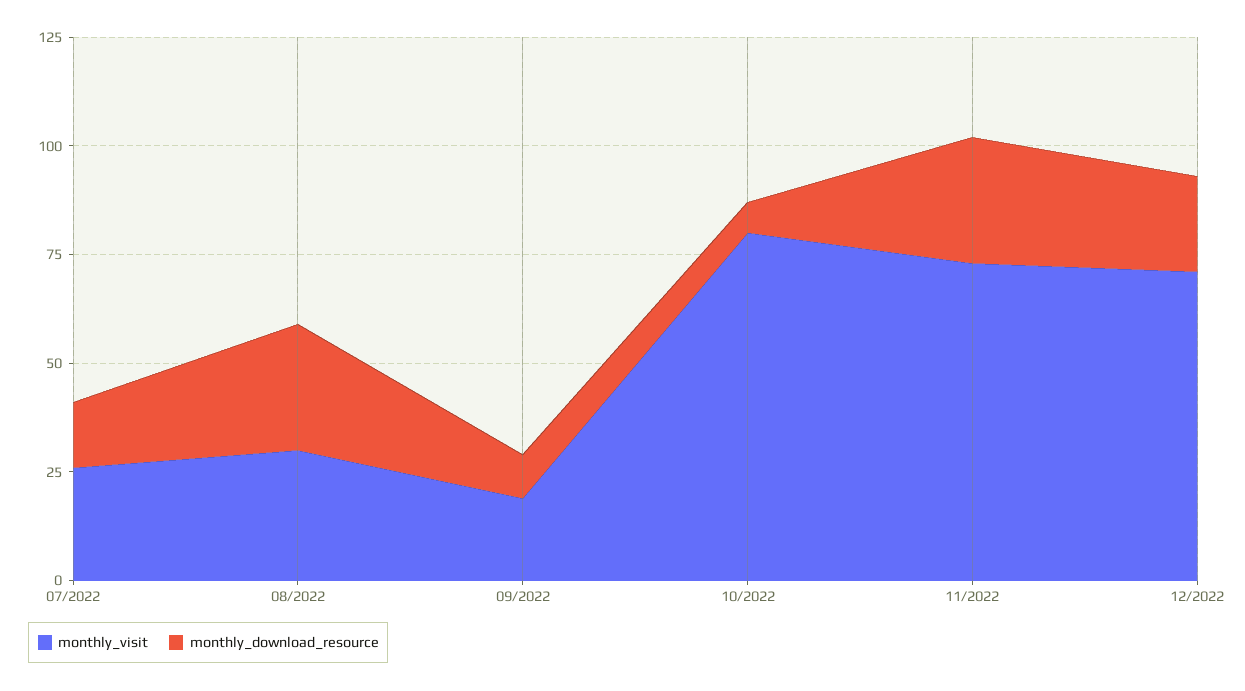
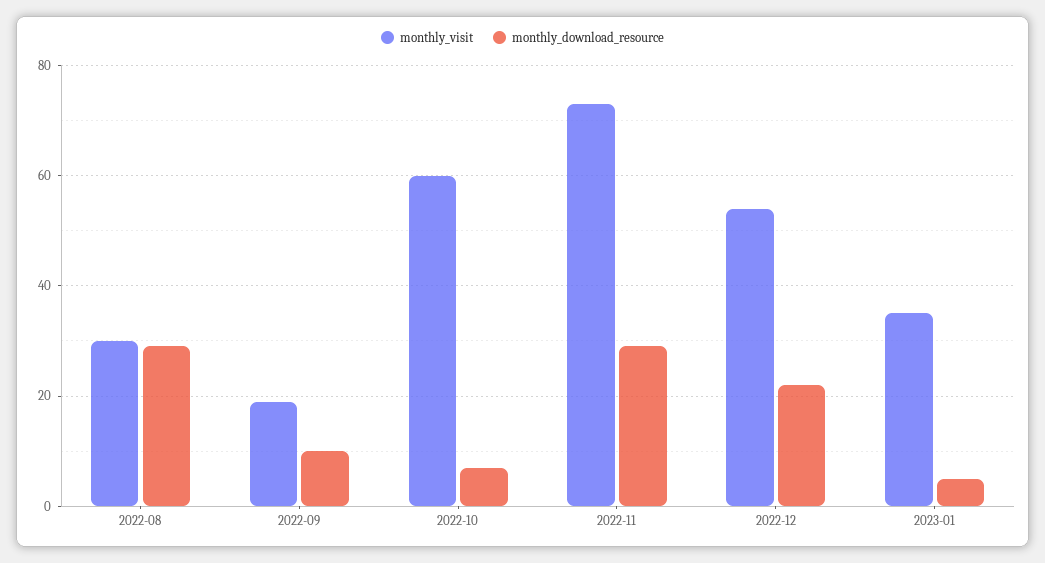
monthly_visit, 07/2022: 25 -> none
monthly_download_resource, 07/2022: 15 -> none
monthly_visit, 10/2022: 80 -> 60
monthly_visit, 12/2022: 70 -> 55
monthly_visit, 2023-01: none -> 35
monthly_download_resource, 2023-01: none -> 5

